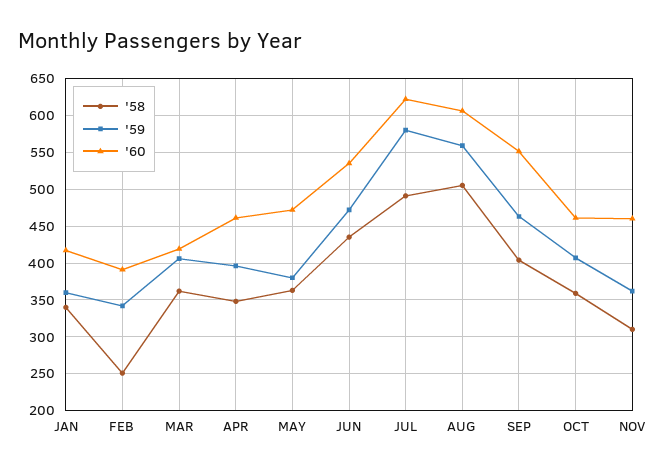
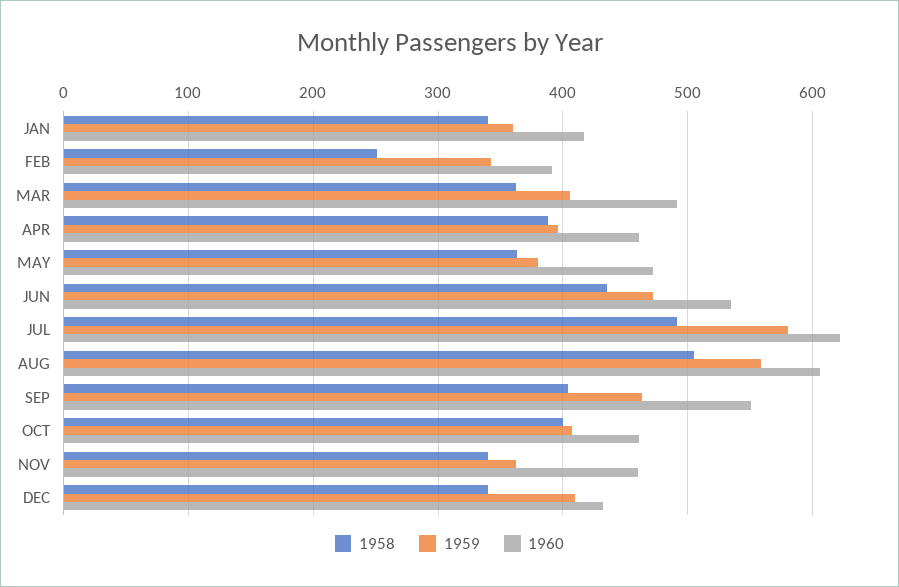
'60, MAR: 420 -> 490
'58, APR: 350 -> 390
'58, OCT: 360 -> 400
'58, NOV: 310 -> 340
'58, DEC: none -> 340
'59, DEC: none -> 410
'60, DEC: none -> 430

